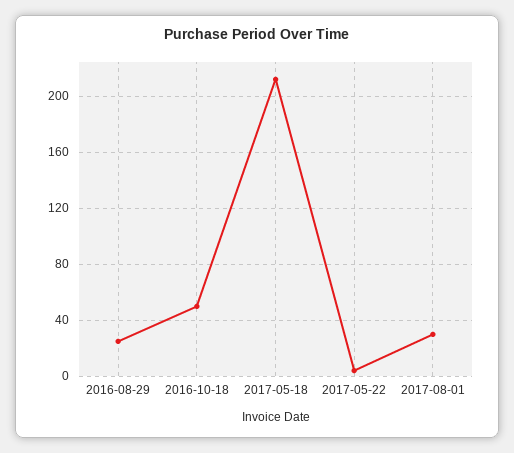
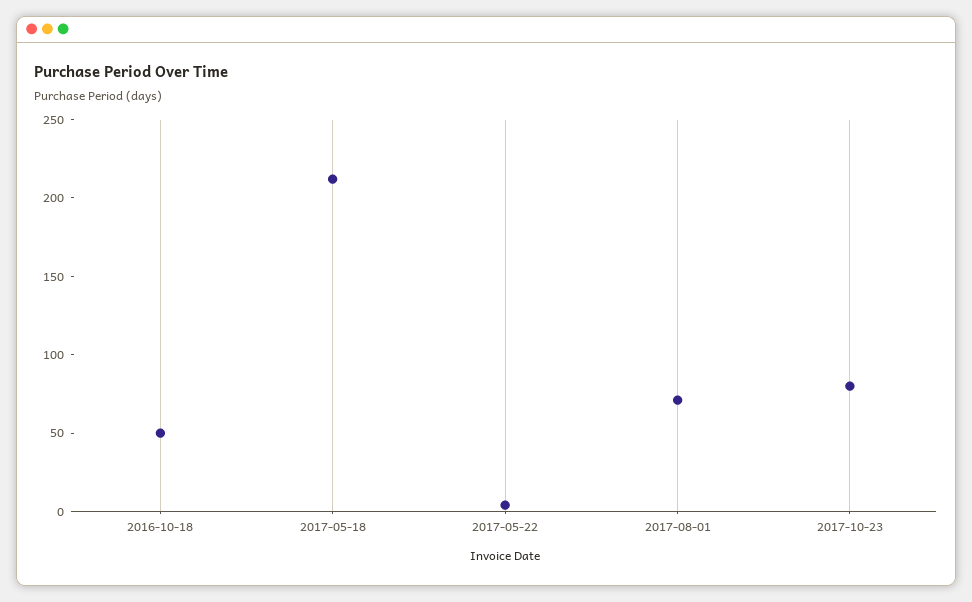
2016-08-29: 25 -> none
2017-08-01: 30 -> 70
2017-10-23: none -> 80

